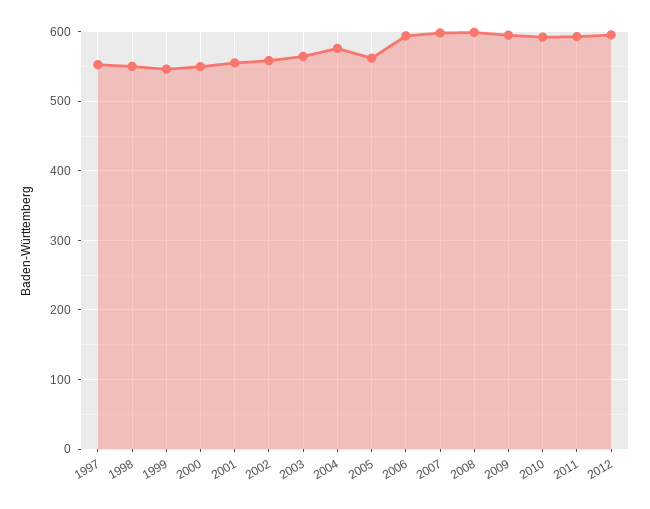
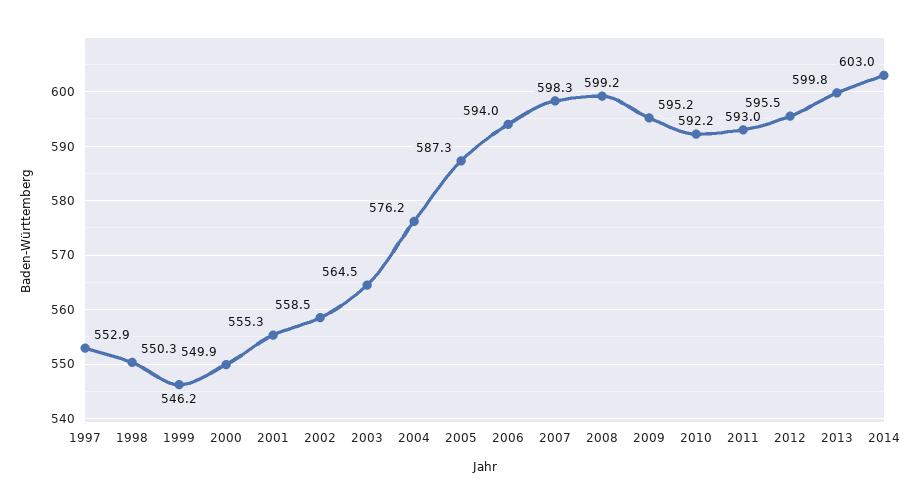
2005: 560 -> 587.3
2013: none -> 599.8
2014: none -> 603

